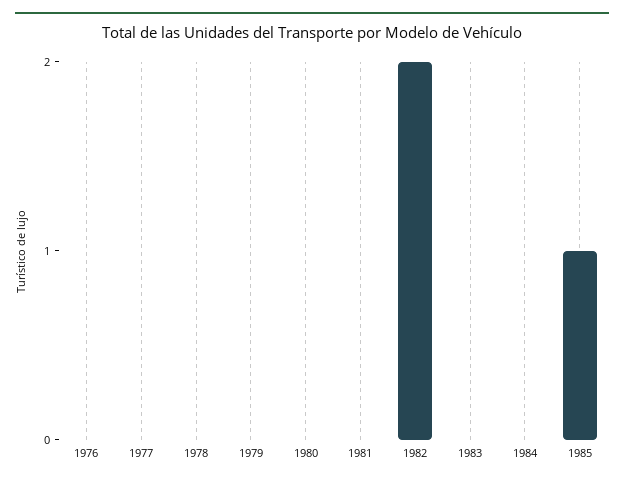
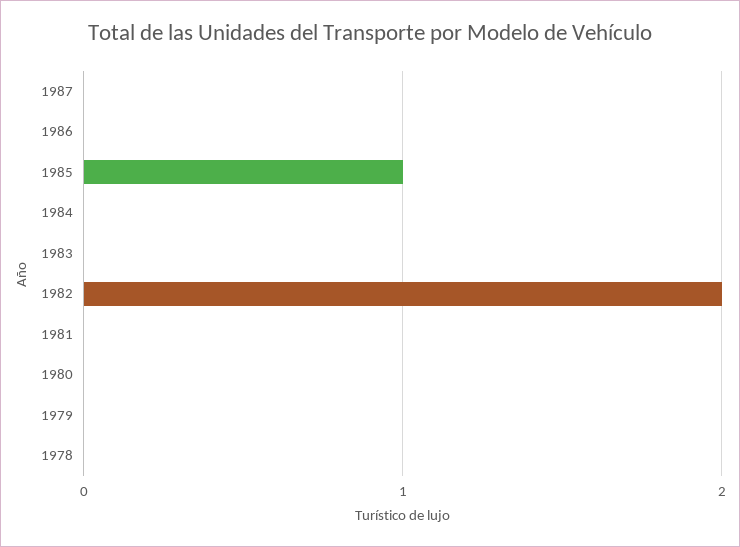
1976: 0 -> none
1977: 0 -> none
1987: none -> 0
1986: none -> 0

